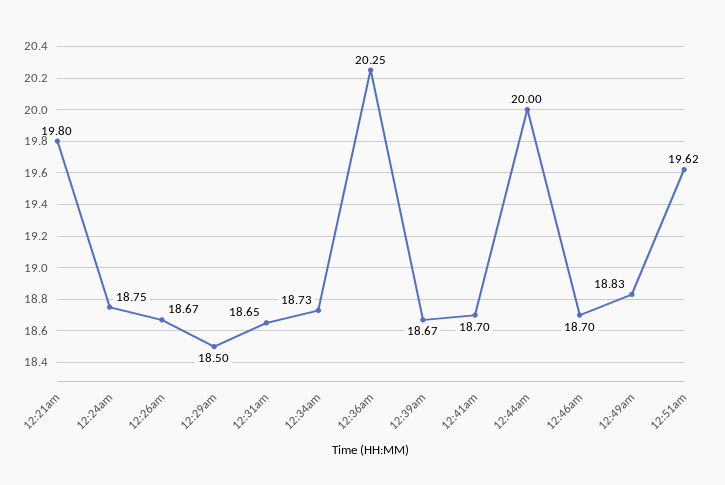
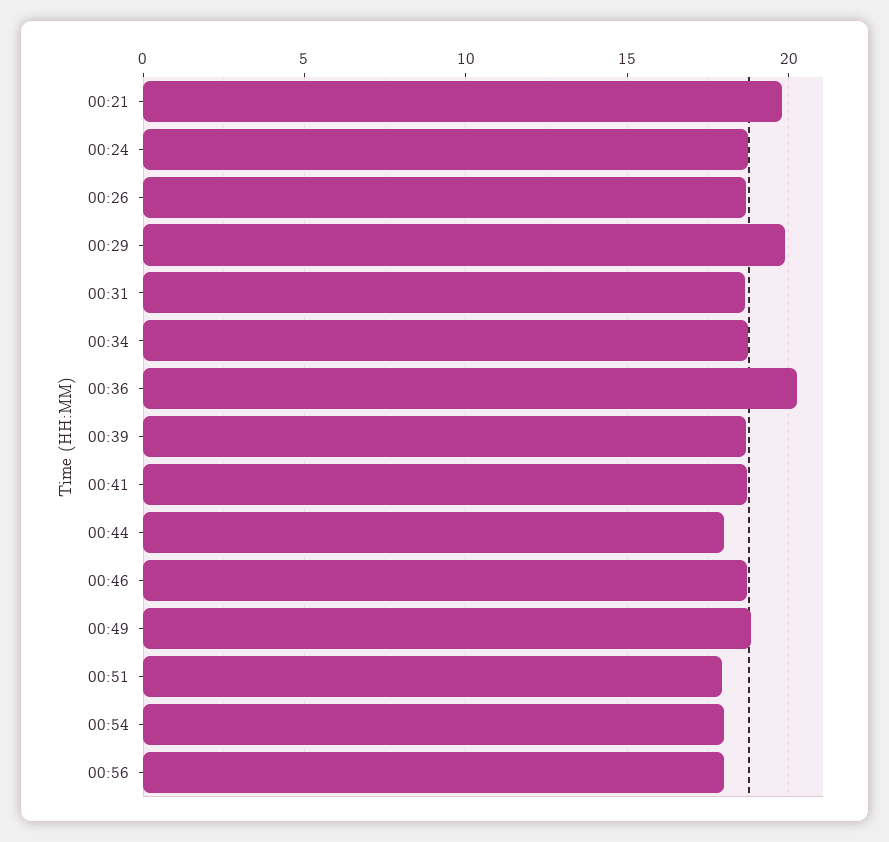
12:29am: 18.5 -> 20
12:44am: 20 -> 18
12:51am: 19.62 -> 18
00:54: none -> 18
00:56: none -> 18

